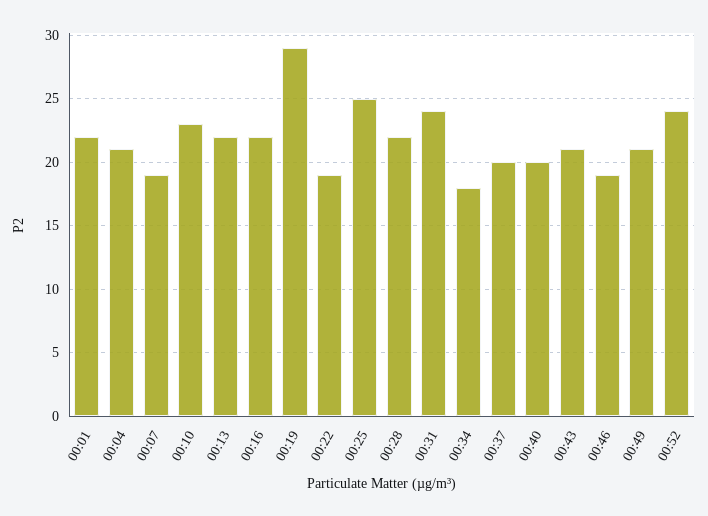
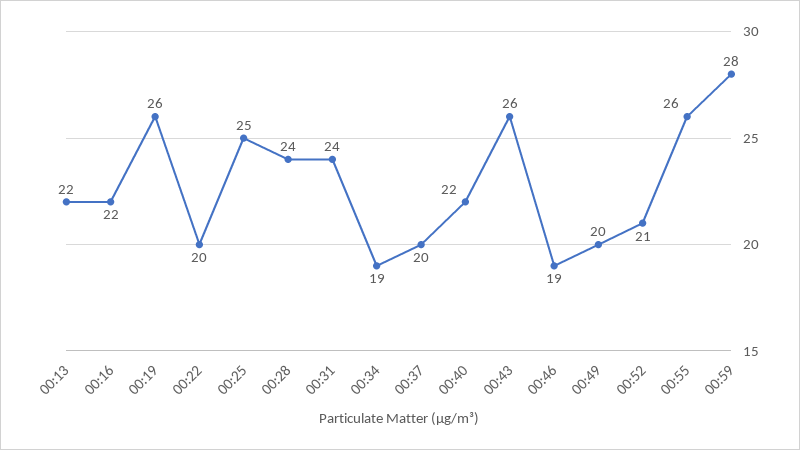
00:01: 22 -> none
00:04: 21 -> none
00:07: 19 -> none
00:10: 23 -> none
00:19: 29 -> 26
00:22: 19 -> 20
00:28: 22 -> 24
00:34: 18 -> 19
00:40: 20 -> 22
00:43: 21 -> 26
00:49: 21 -> 20
00:52: 24 -> 21
00:55: none -> 26
00:59: none -> 28

